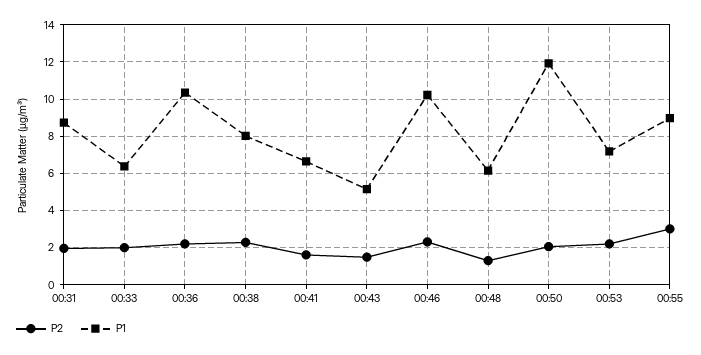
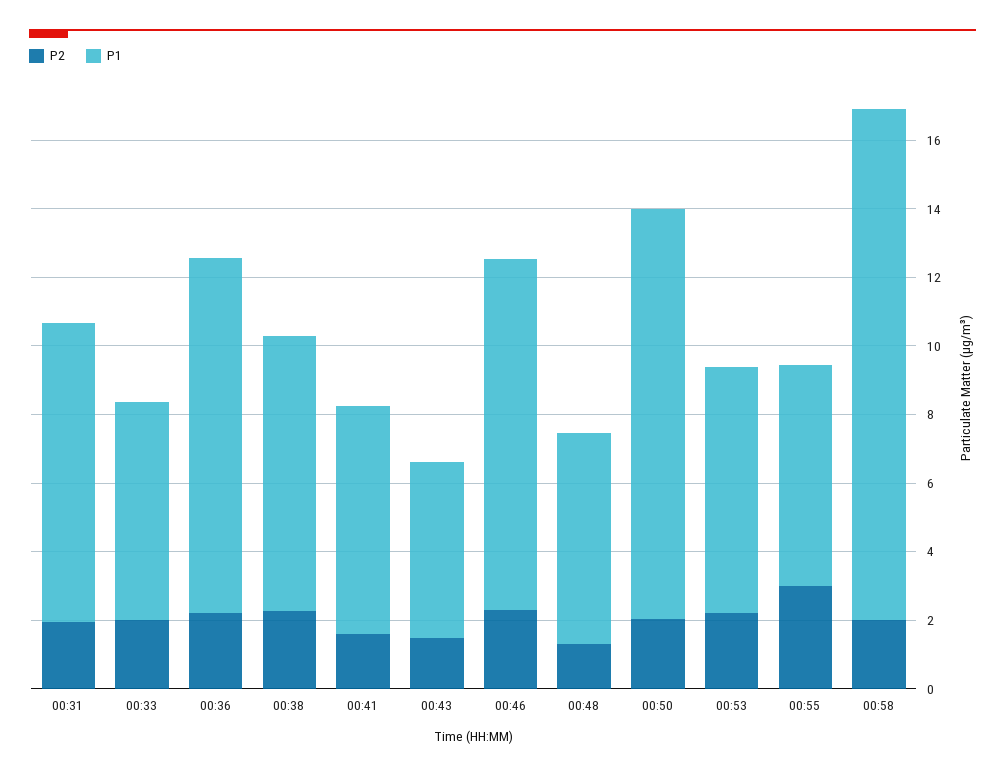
P1, 00:55: 9 -> 6.5
P2, 00:58: none -> 2
P1, 00:58: none -> 15

